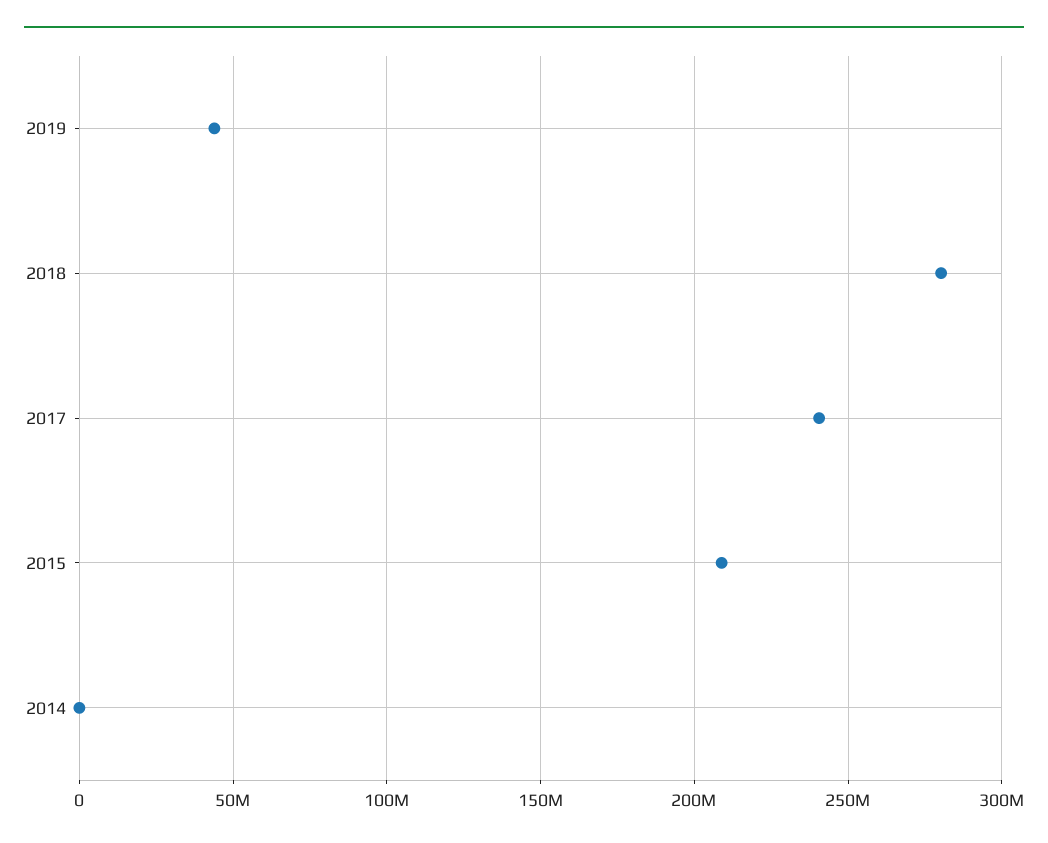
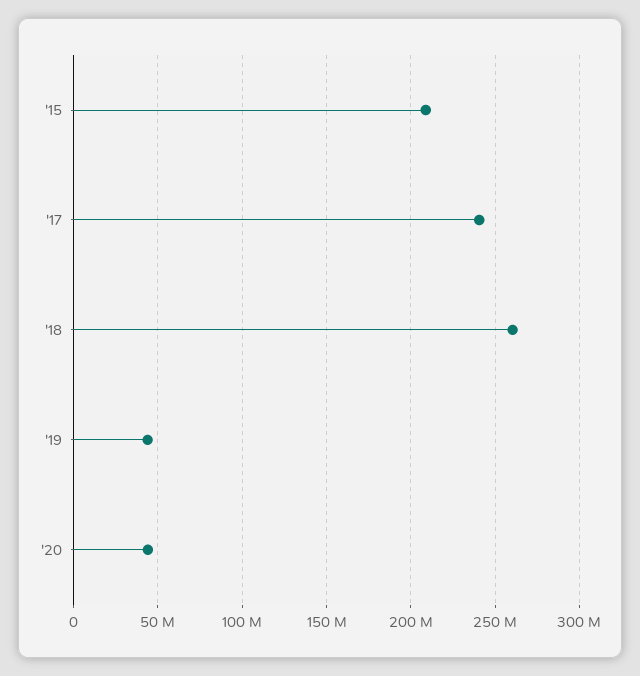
2018: 280000000 -> 260000000
2014: 0 -> none
'20: none -> 45000000

